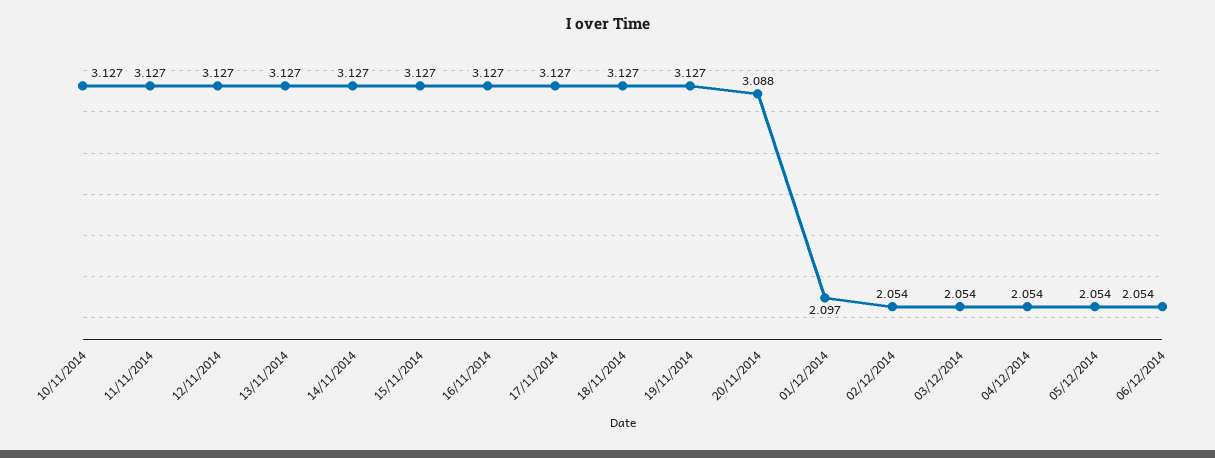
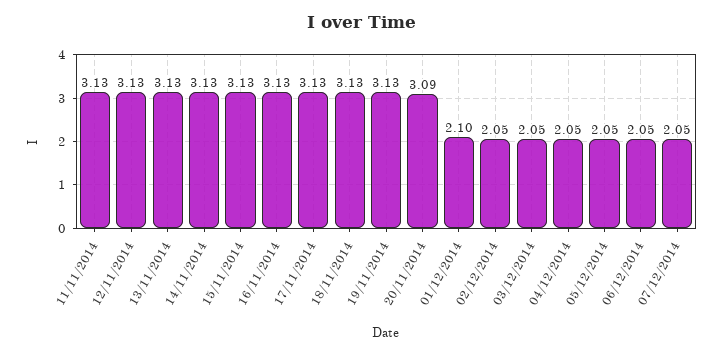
10/11/2014: 3.127 -> none
07/12/2014: none -> 2.05

